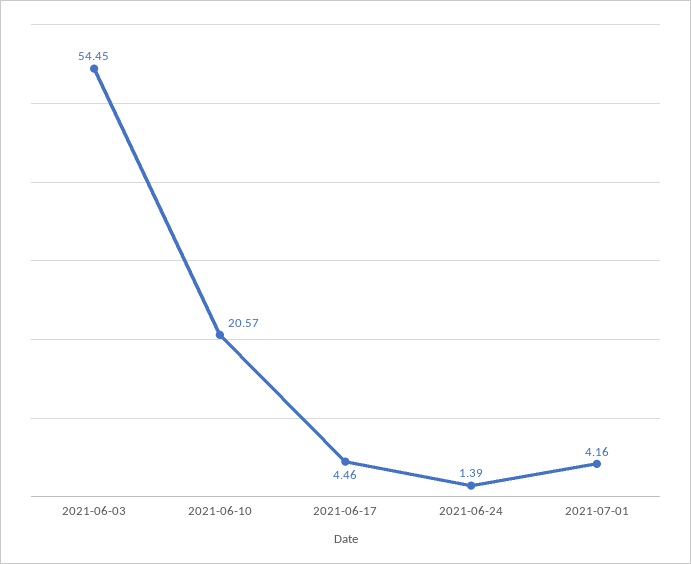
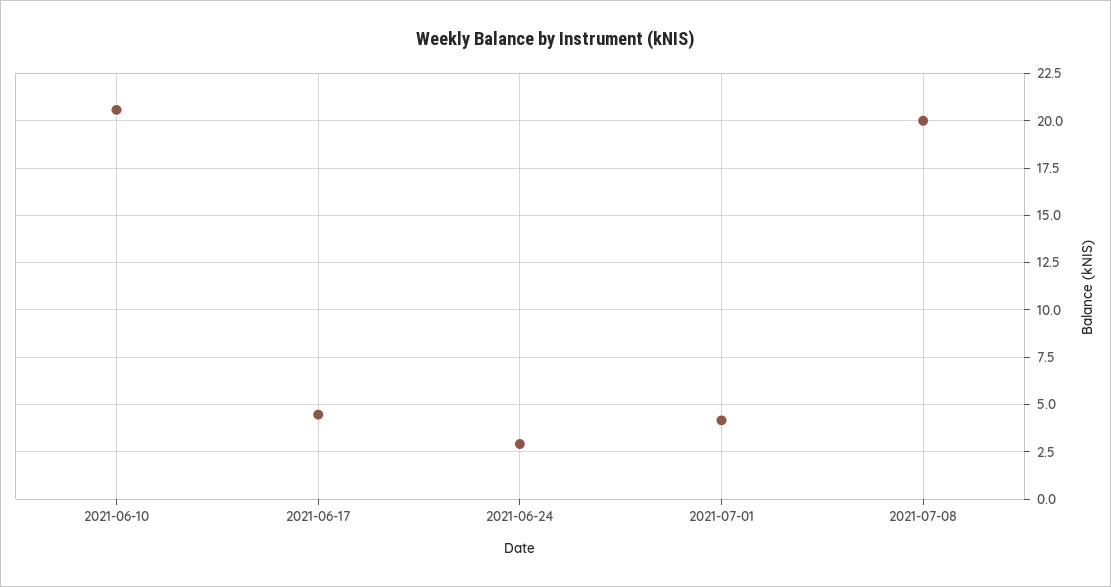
2021-06-03: 54.45 -> none
2021-06-24: 1.39 -> 3
2021-07-08: none -> 20

